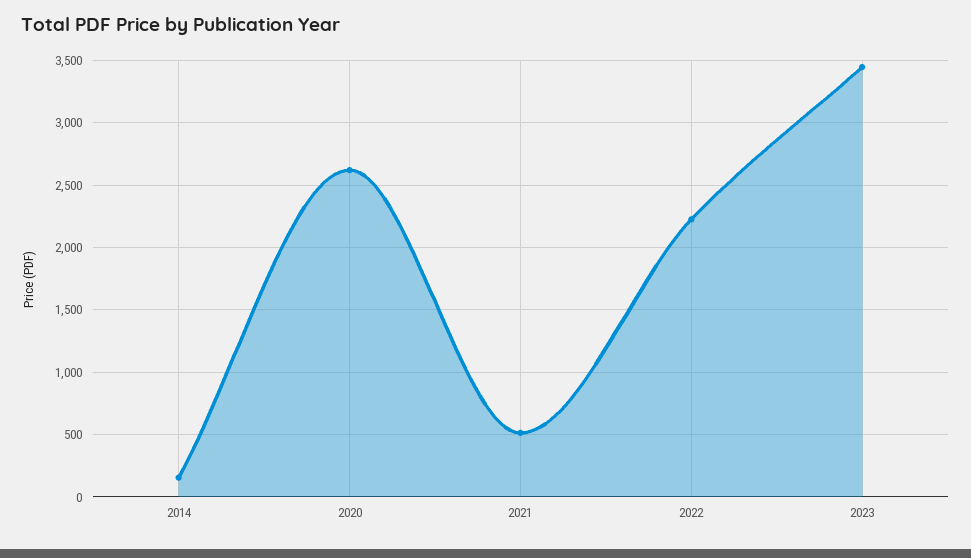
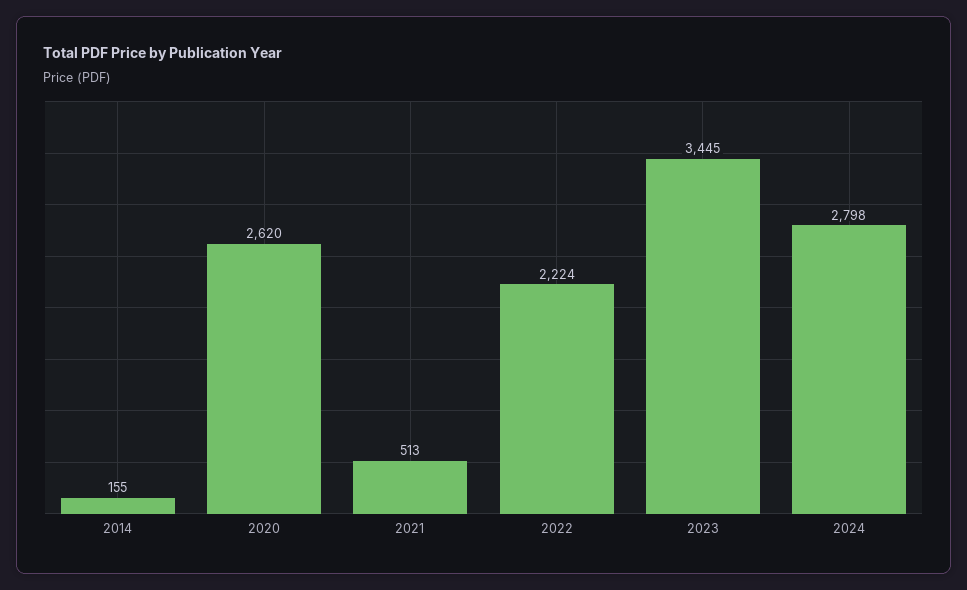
2024: none -> 2798

